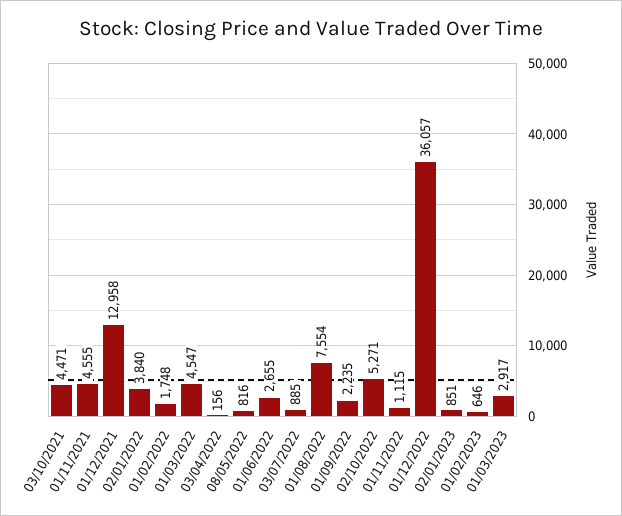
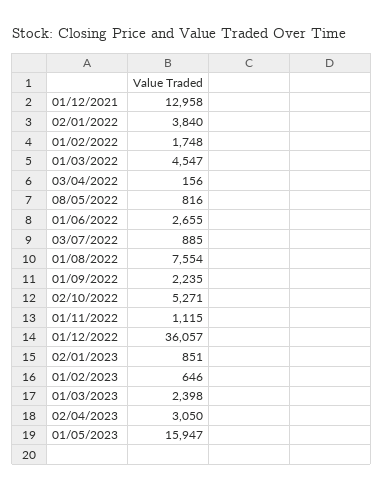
03/10/2021: 4471 -> none
01/11/2021: 4555 -> none
01/03/2023: 2917 -> 2398
02/04/2023: none -> 3050
01/05/2023: none -> 15947

